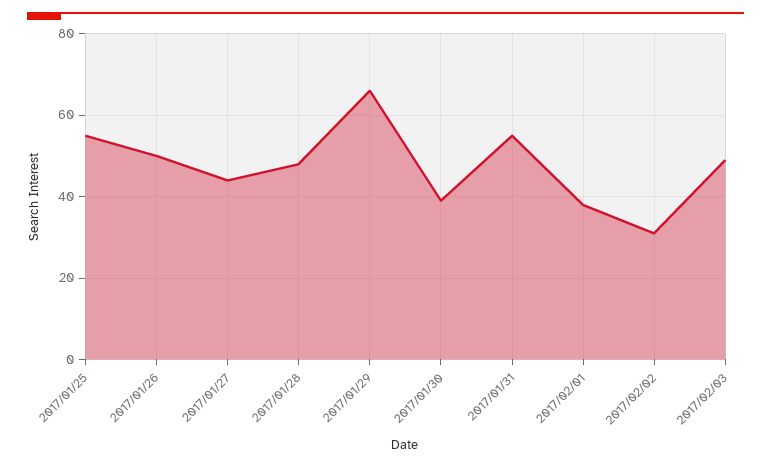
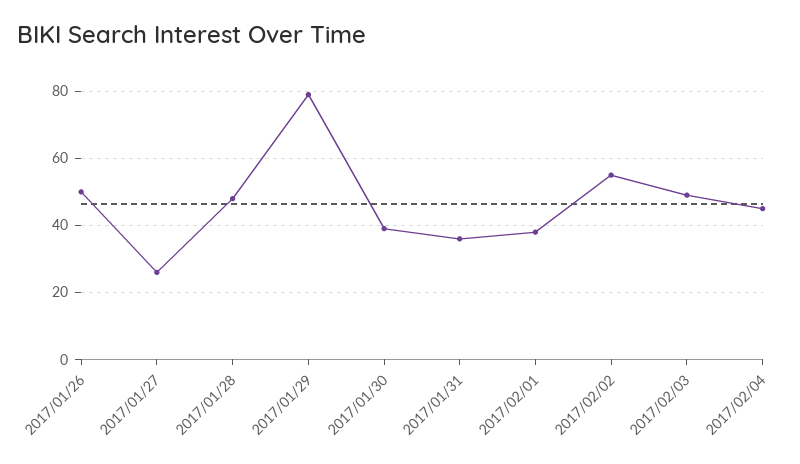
2017/01/25: 55 -> none
2017/01/27: 45 -> 25
2017/01/29: 65 -> 80
2017/01/31: 55 -> 35
2017/02/02: 30 -> 55
2017/02/04: none -> 45

